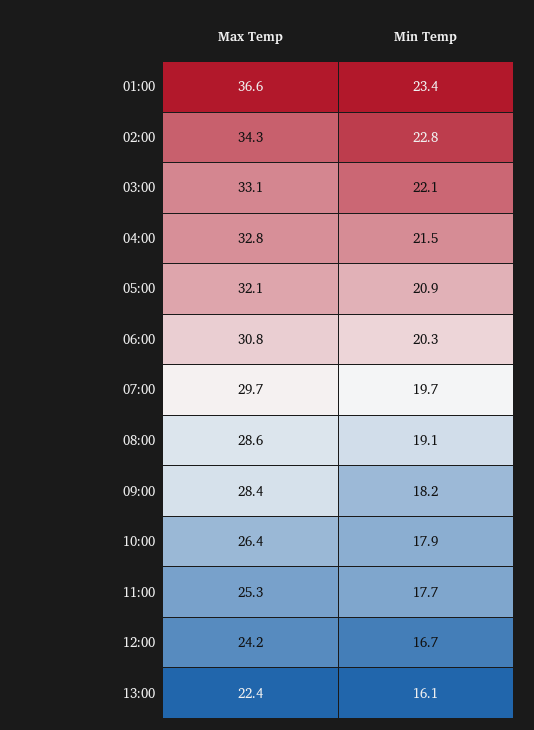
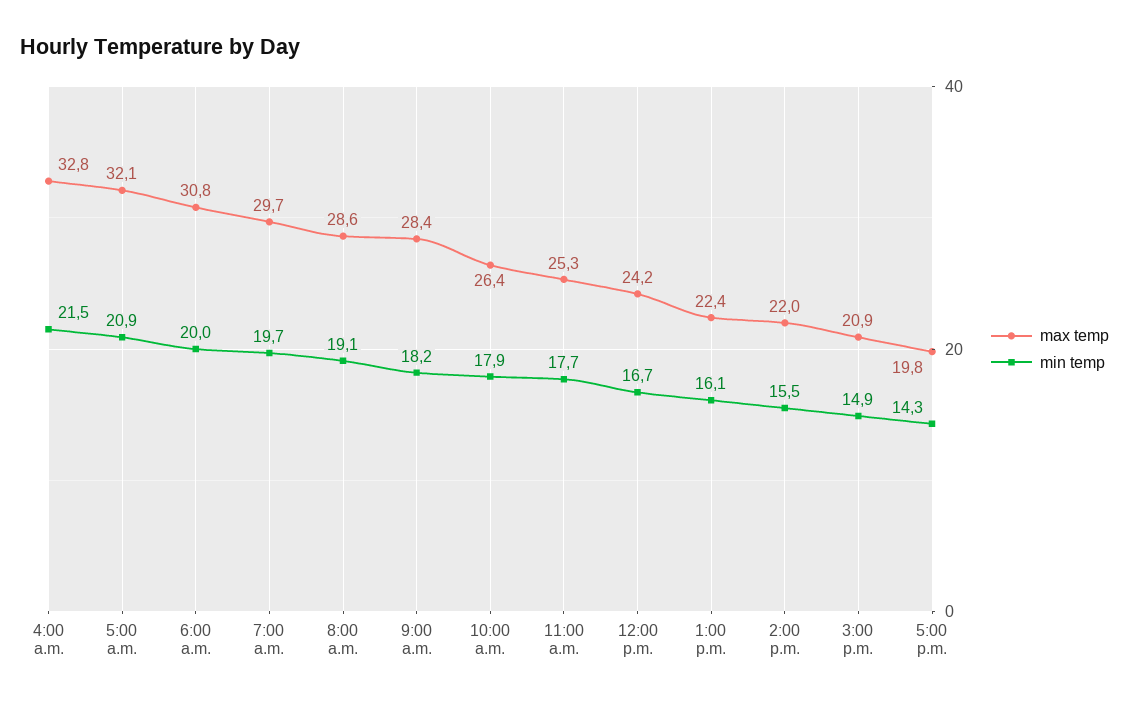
Max Temp, 01:00: 36.6 -> none
Min Temp, 01:00: 23.4 -> none
Max Temp, 02:00: 34.3 -> none
Min Temp, 02:00: 22.8 -> none
Max Temp, 03:00: 33.1 -> none
Min Temp, 03:00: 22.1 -> none
Min Temp, 06:00: 20.3 -> 20
Max Temp, 2:00 p.m.: none -> 22
Min Temp, 2:00 p.m.: none -> 15.5
Max Temp, 3:00 p.m.: none -> 20.9
Min Temp, 3:00 p.m.: none -> 14.9
Max Temp, 5:00 p.m.: none -> 19.8
Min Temp, 5:00 p.m.: none -> 14.3

